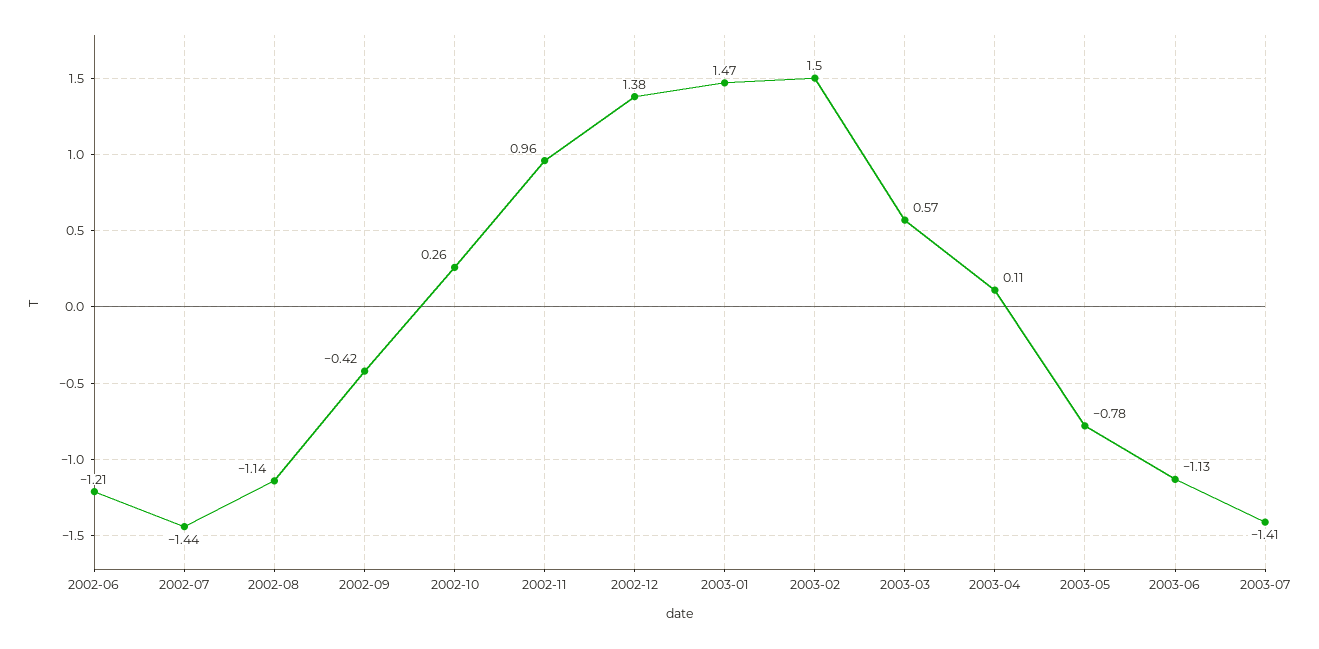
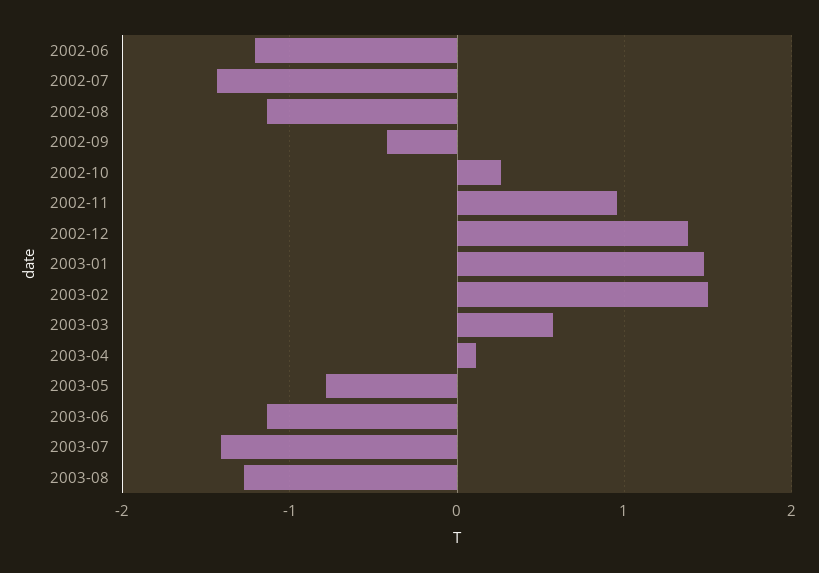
2003-08: none -> -1.3

